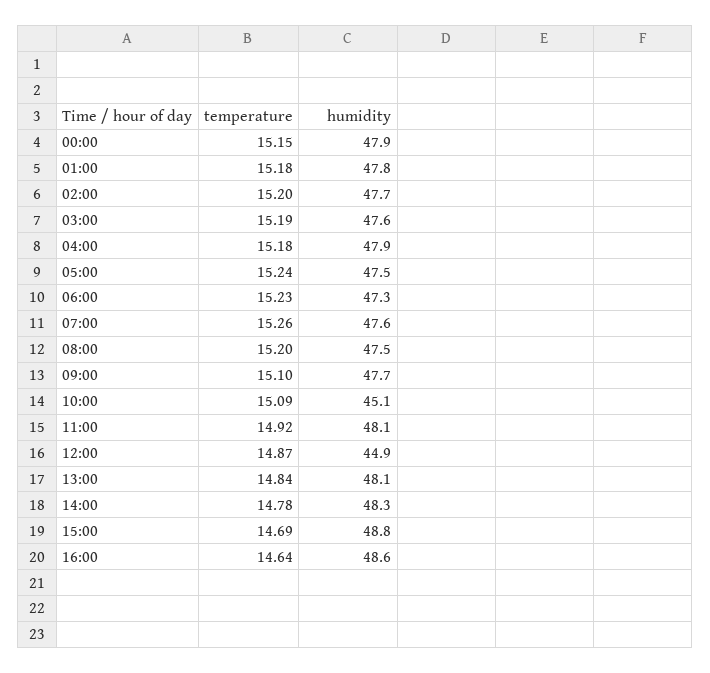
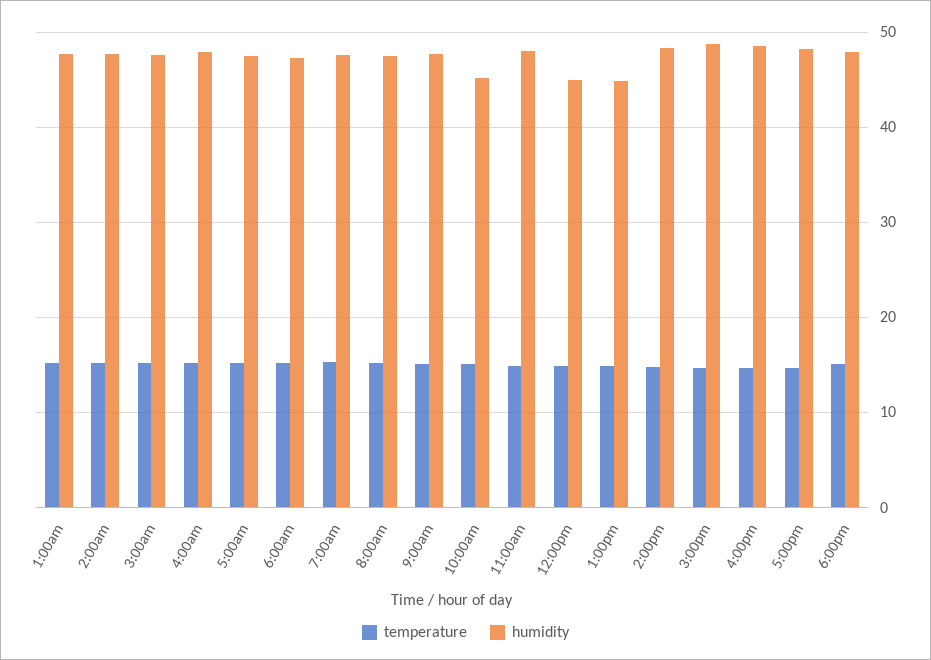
temperature, 00:00: 15.15 -> none
humidity, 00:00: 47.9 -> none
humidity, 13:00: 48.1 -> 45
temperature, 5:00pm: none -> 15
humidity, 5:00pm: none -> 48
temperature, 6:00pm: none -> 15
humidity, 6:00pm: none -> 48

